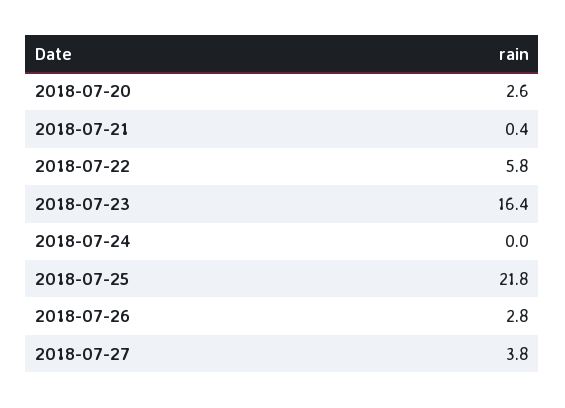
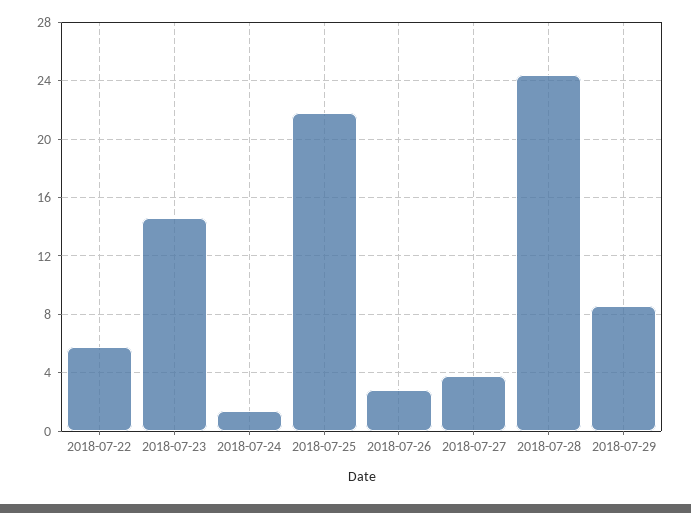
2018-07-20: 2.6 -> none
2018-07-21: 0.4 -> none
2018-07-23: 16.4 -> 14.5
2018-07-24: 0 -> 1.5
2018-07-28: none -> 24.5
2018-07-29: none -> 8.5

